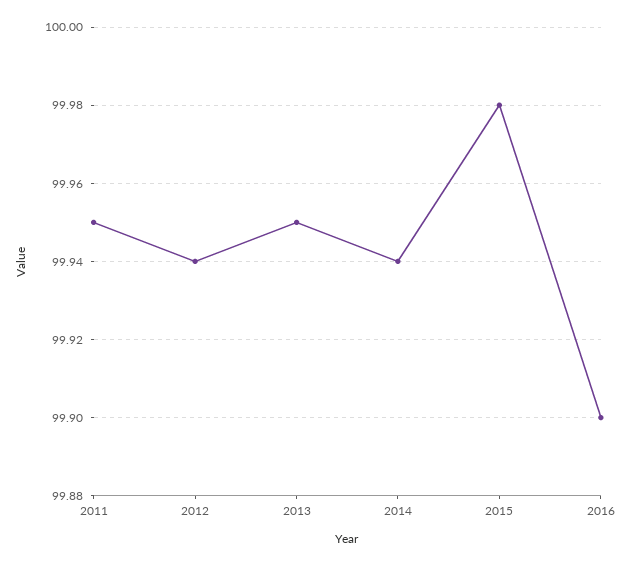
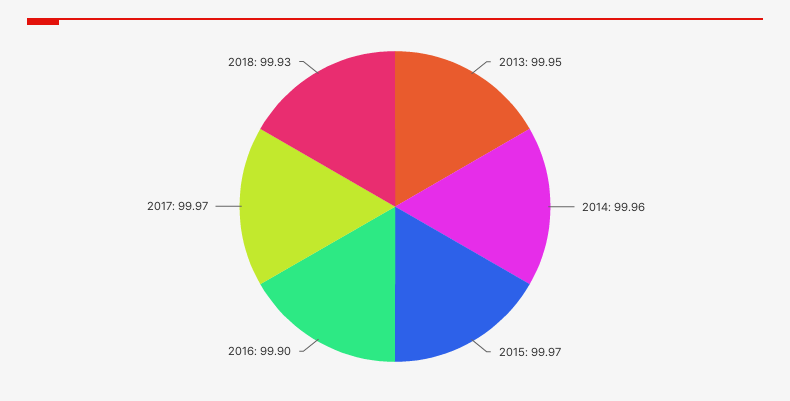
2011: 99.95 -> none
2012: 99.94 -> none
2014: 99.94 -> 99.96
2015: 99.98 -> 99.97
2017: none -> 99.97
2018: none -> 99.93

